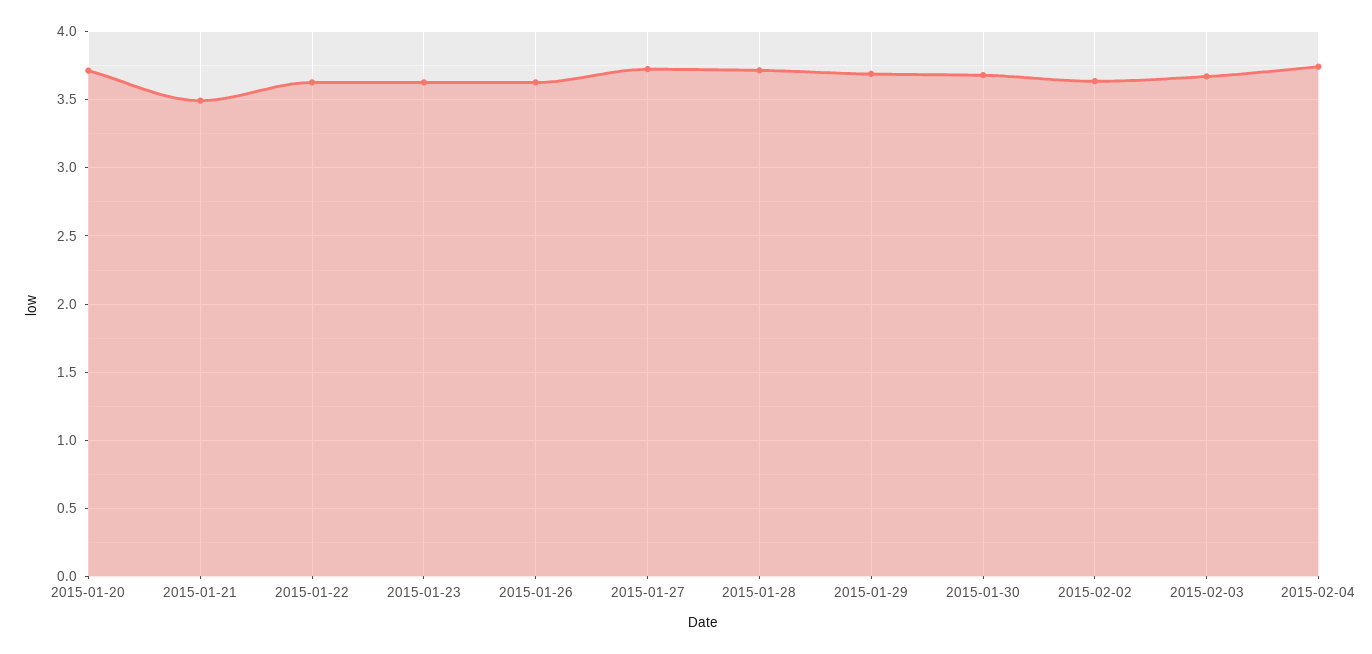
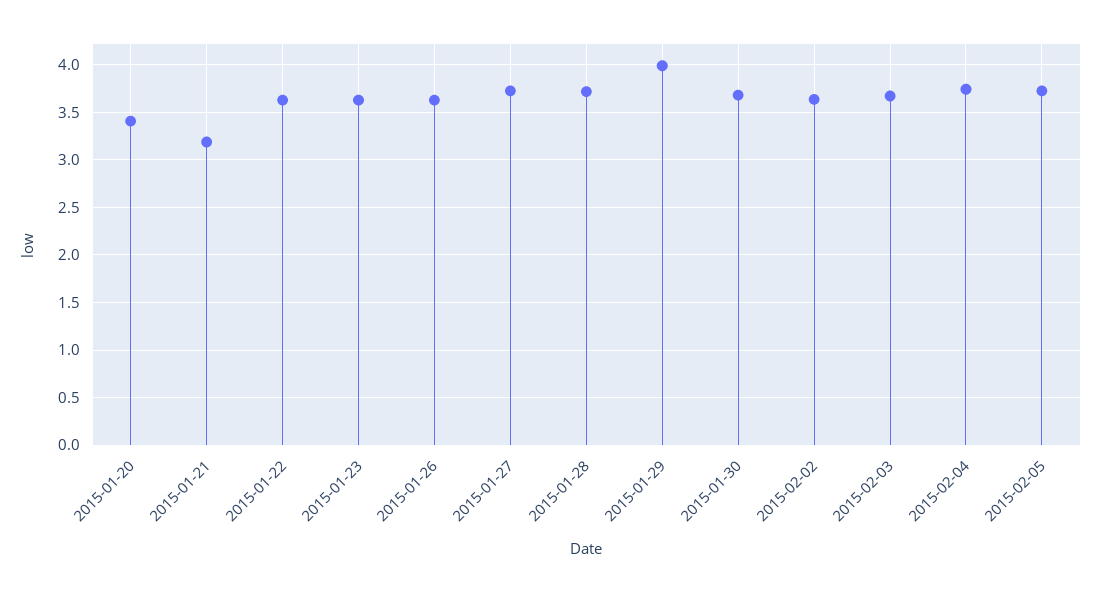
2015-01-20: 3.7 -> 3.4
2015-01-21: 3.5 -> 3.2
2015-01-29: 3.7 -> 4
2015-02-05: none -> 3.7

